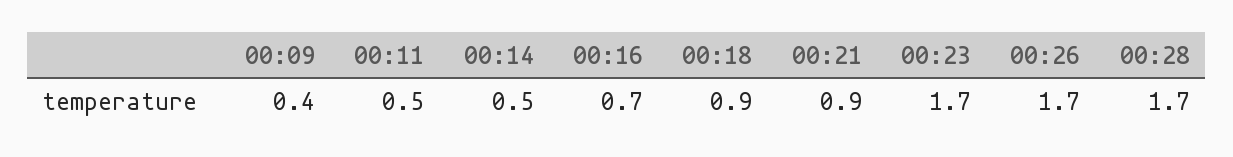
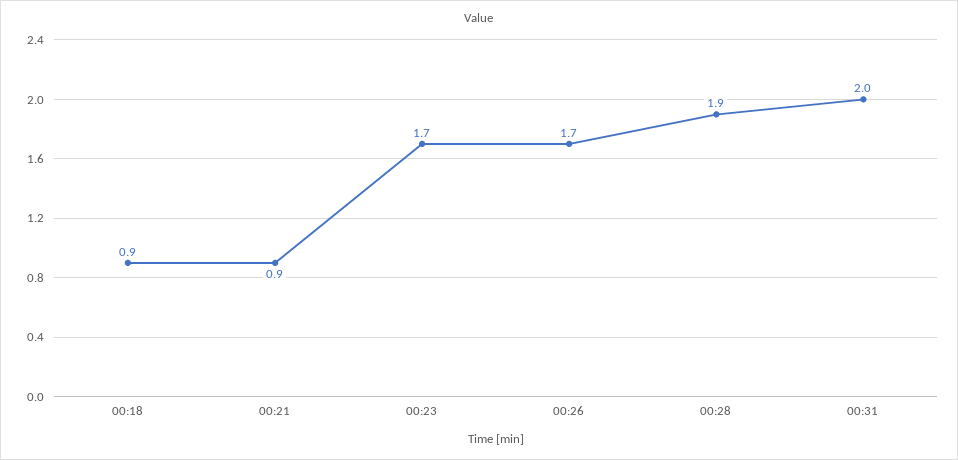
00:09: 0.4 -> none
00:11: 0.5 -> none
00:14: 0.5 -> none
00:16: 0.7 -> none
00:28: 1.7 -> 1.9
00:31: none -> 2

